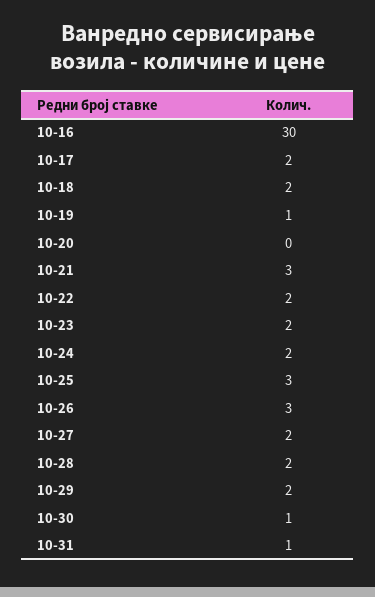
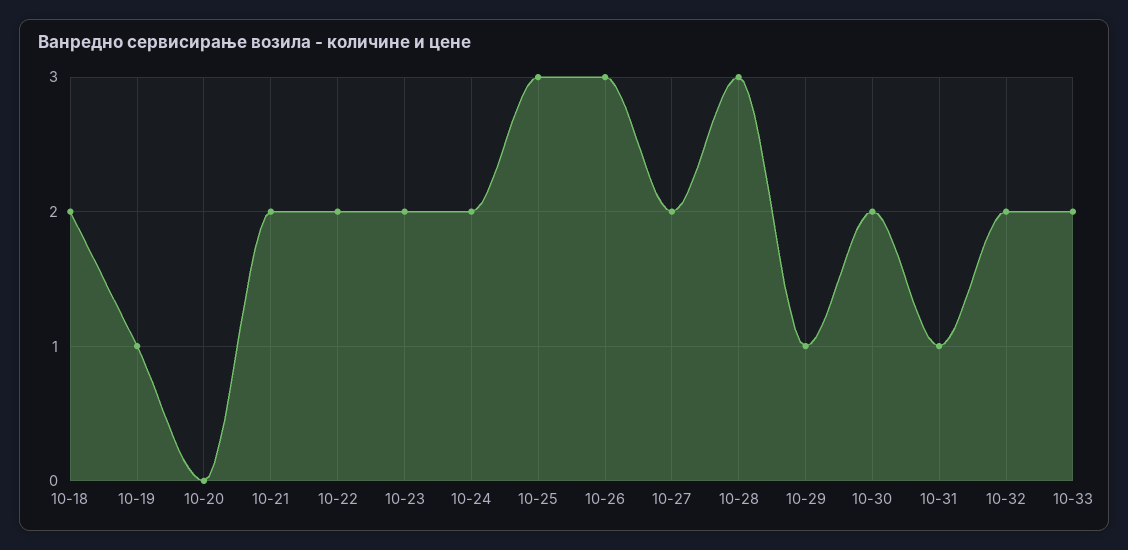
10-16: 30 -> none
10-17: 2 -> none
10-21: 3 -> 2
10-28: 2 -> 3
10-29: 2 -> 1
10-30: 1 -> 2
10-32: none -> 2
10-33: none -> 2

